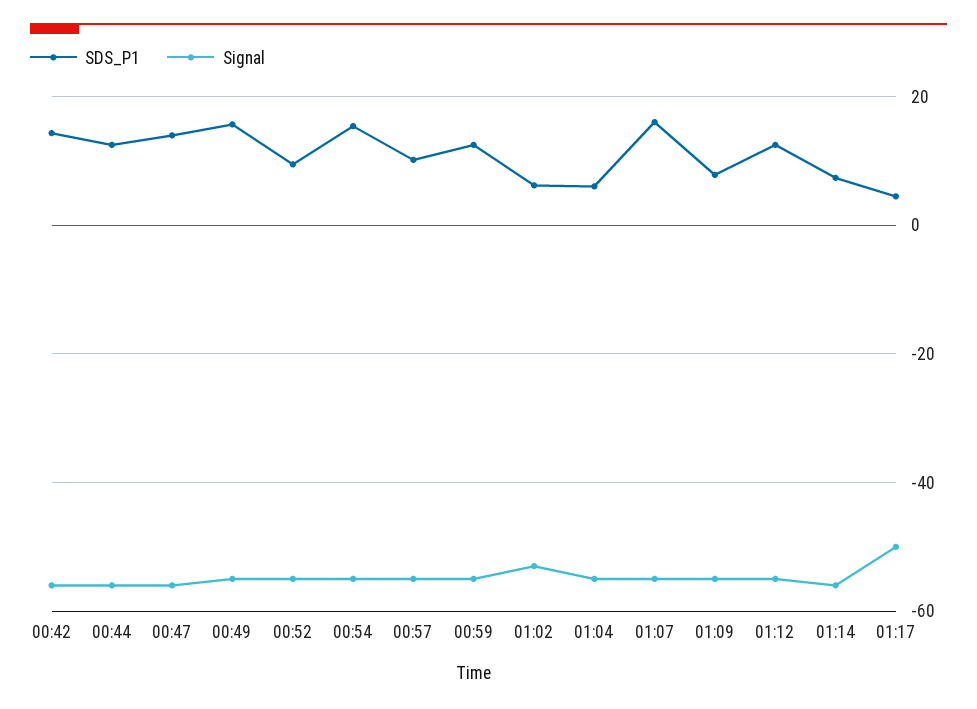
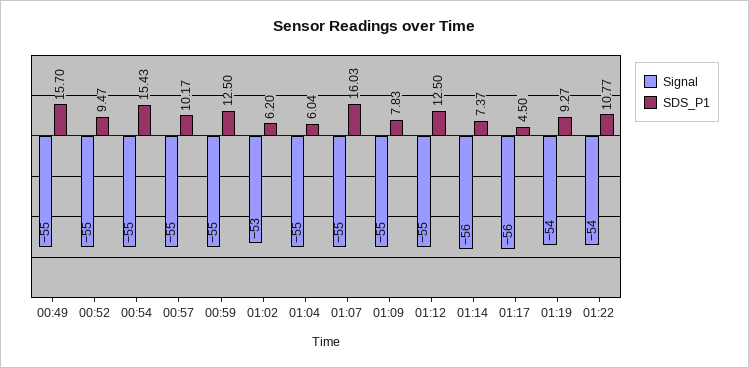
SDS_P1, 00:42: 14 -> none
Signal, 00:42: -56 -> none
SDS_P1, 00:44: 12 -> none
Signal, 00:44: -56 -> none
SDS_P1, 00:47: 14 -> none
Signal, 00:47: -56 -> none
Signal, 01:17: -50 -> -56
Signal, 01:19: none -> -54
SDS_P1, 01:19: none -> 9.27
Signal, 01:22: none -> -54
SDS_P1, 01:22: none -> 10.77

